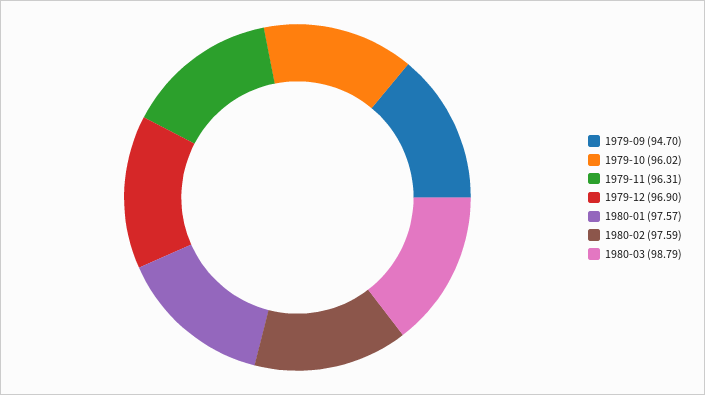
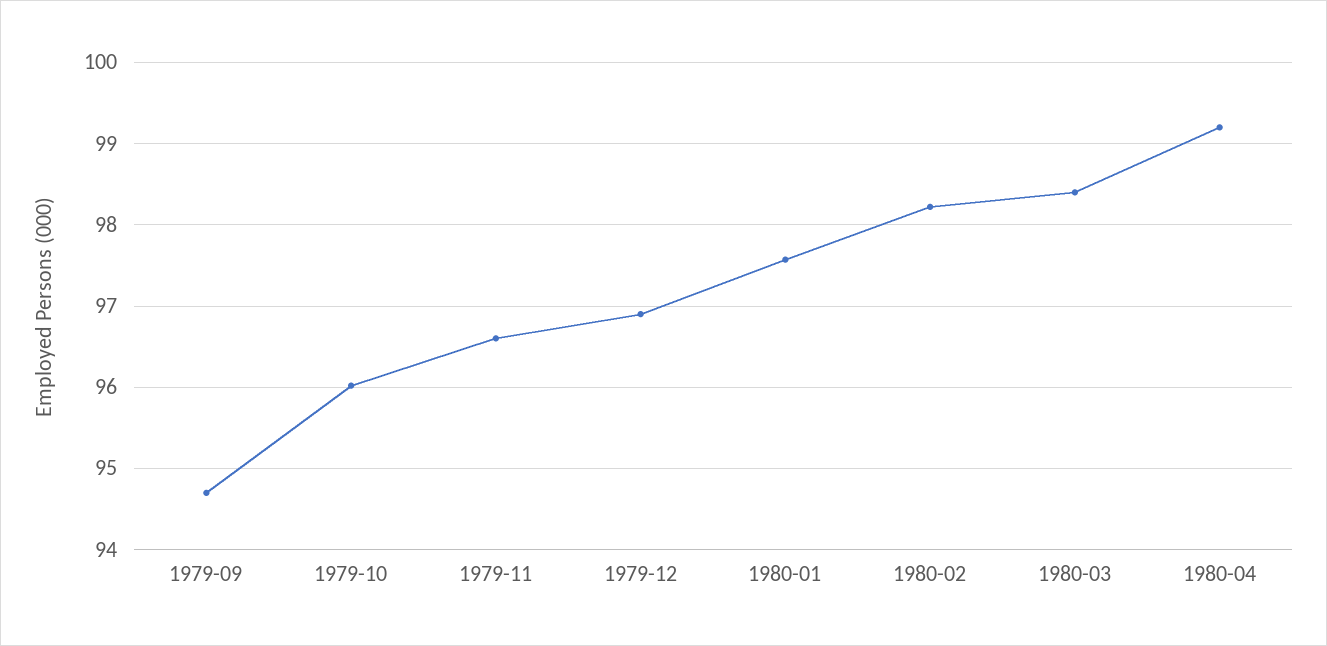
1979-11: 96.31 -> 96.6
1980-02: 97.59 -> 98.2
1980-03: 98.79 -> 98.4
1980-04: none -> 99.2

